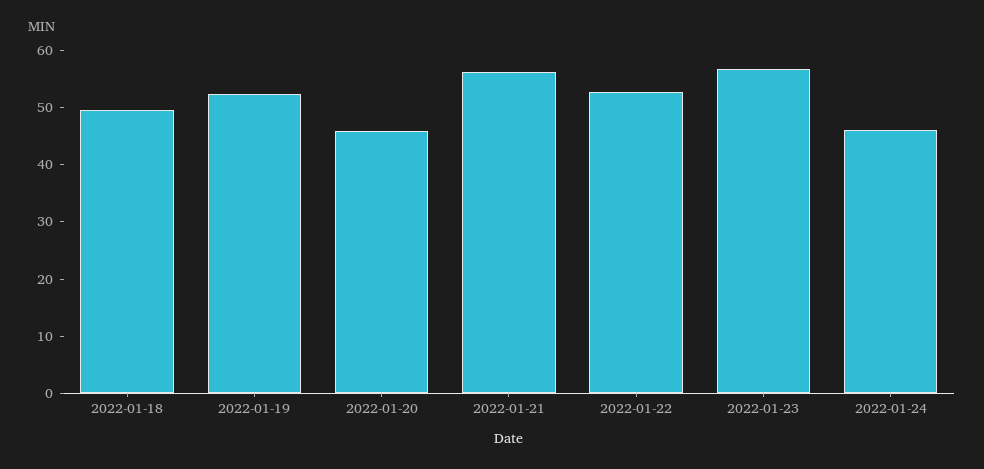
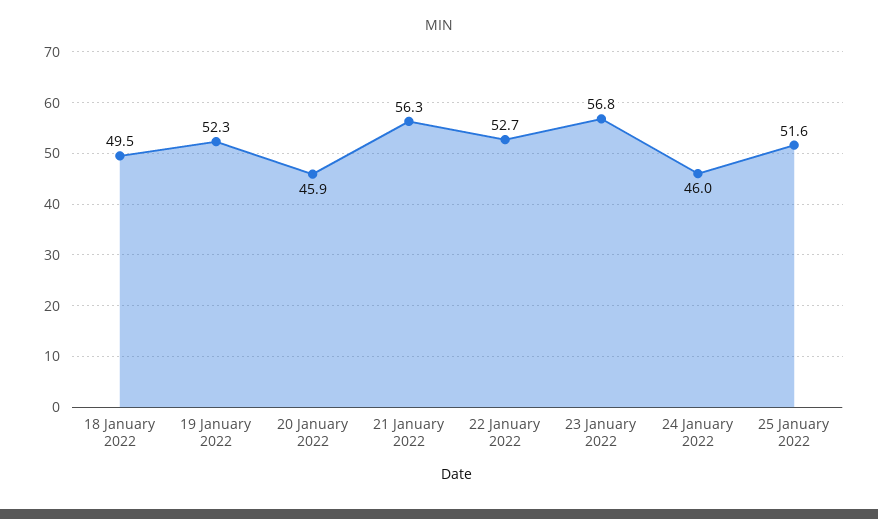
25 January 2022: none -> 51.6

